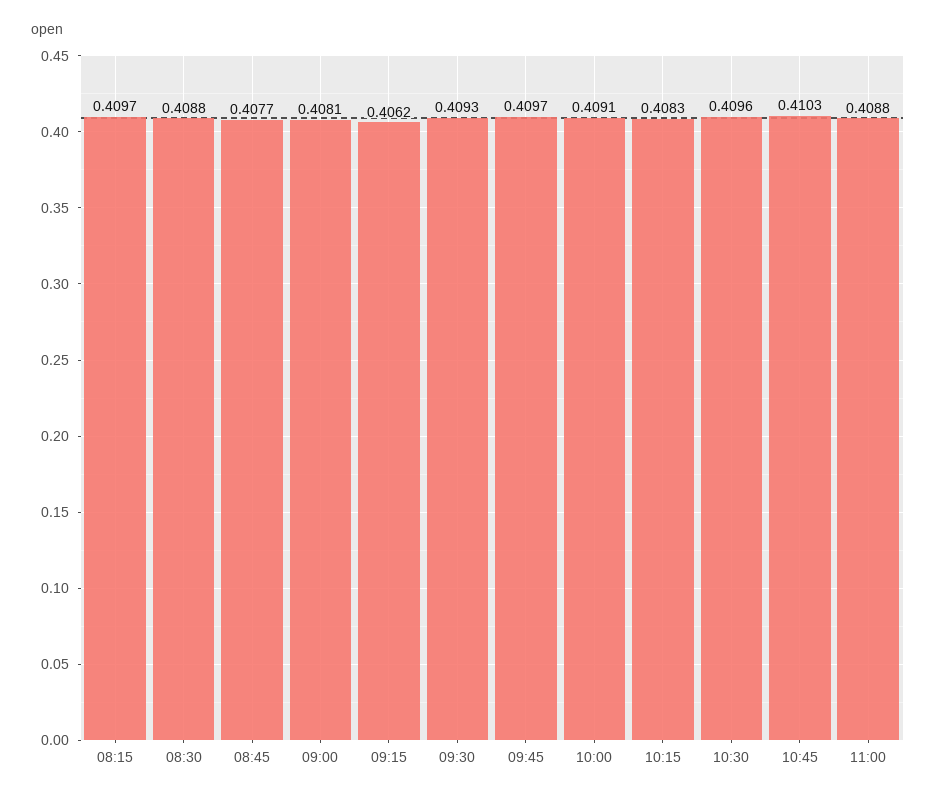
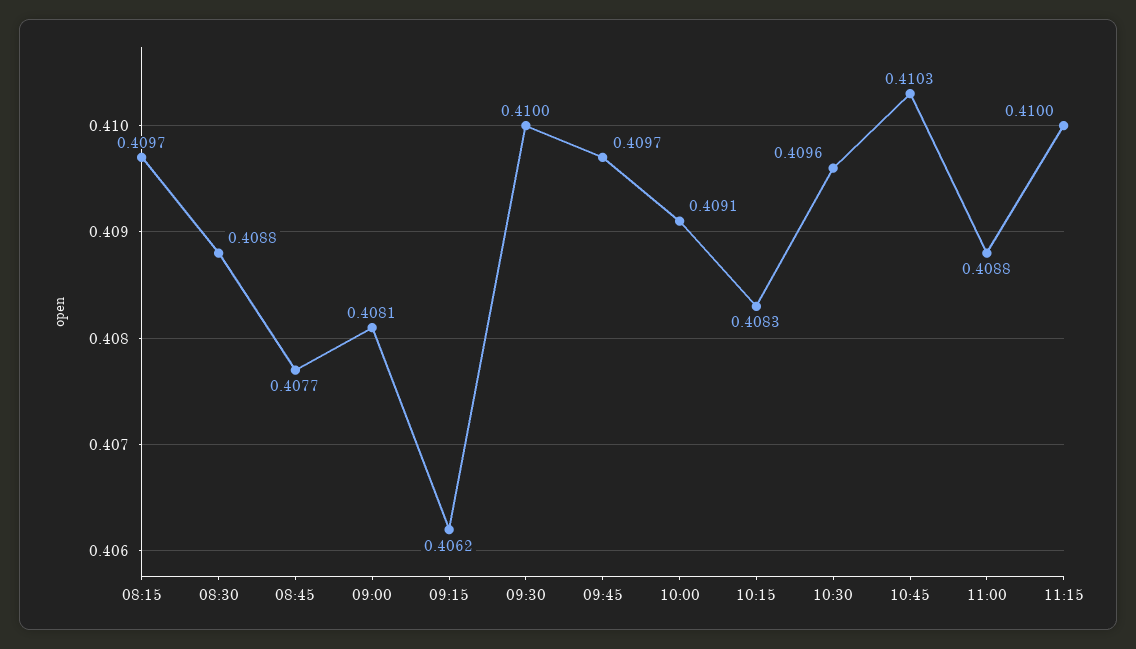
09:30: 0.4093 -> 0.41
11:15: none -> 0.41

